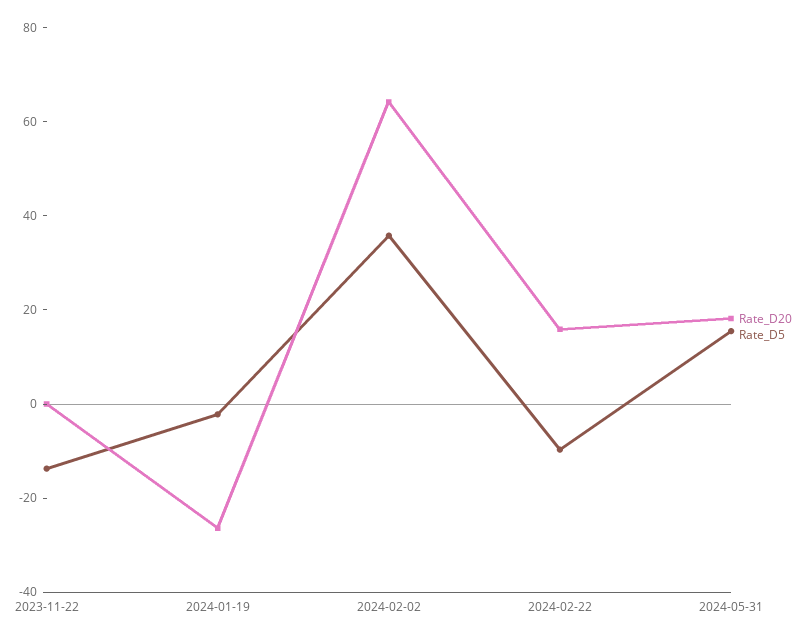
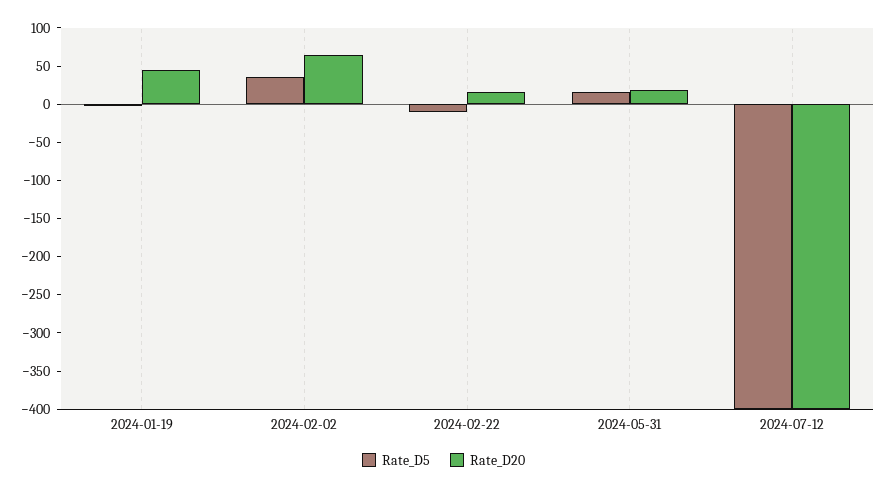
Rate_D20, 2023-11-22: 0 -> none
Rate_D5, 2023-11-22: -15 -> none
Rate_D20, 2024-01-19: -25 -> 50
Rate_D5, 2024-07-12: none -> -400
Rate_D20, 2024-07-12: none -> -400

